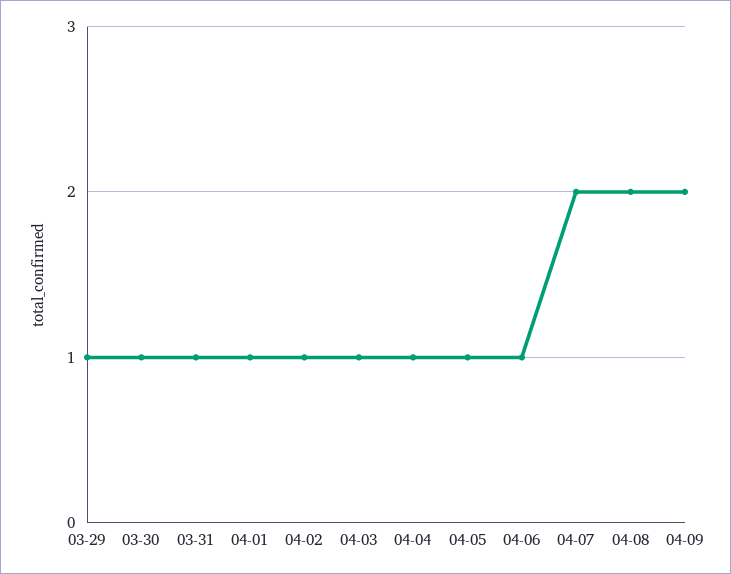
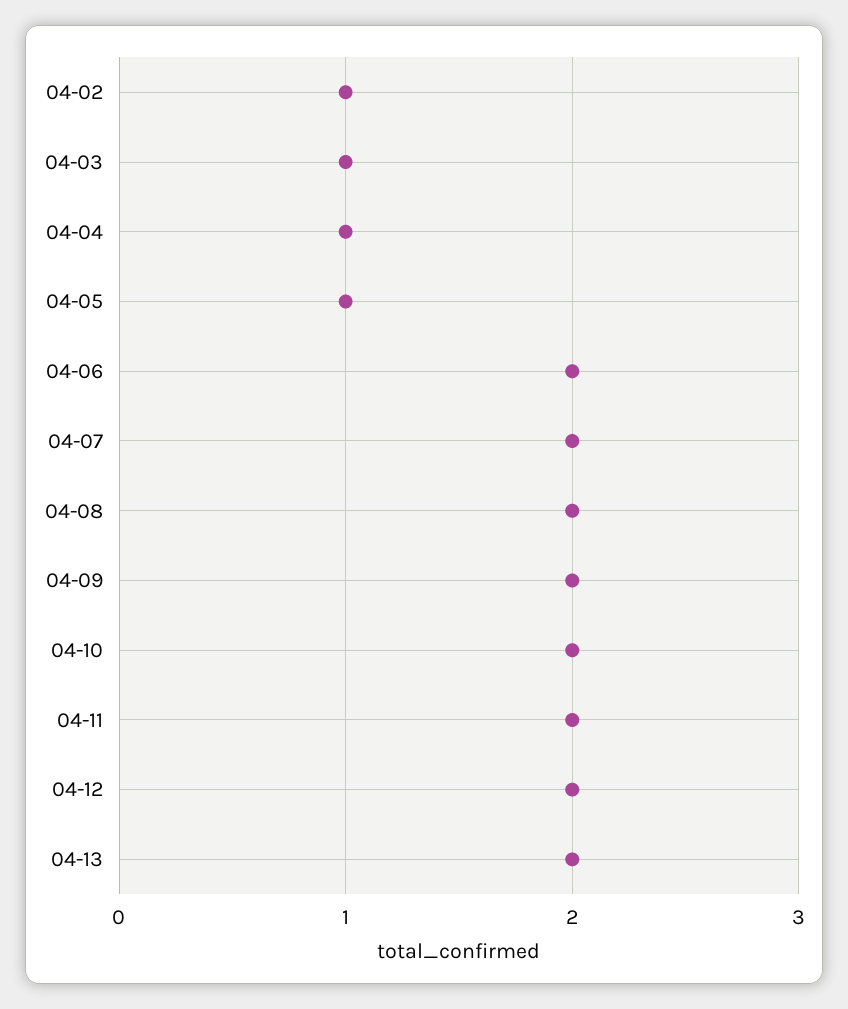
03-29: 1 -> none
03-30: 1 -> none
03-31: 1 -> none
04-01: 1 -> none
04-06: 1 -> 2
04-10: none -> 2
04-11: none -> 2
04-12: none -> 2
04-13: none -> 2

